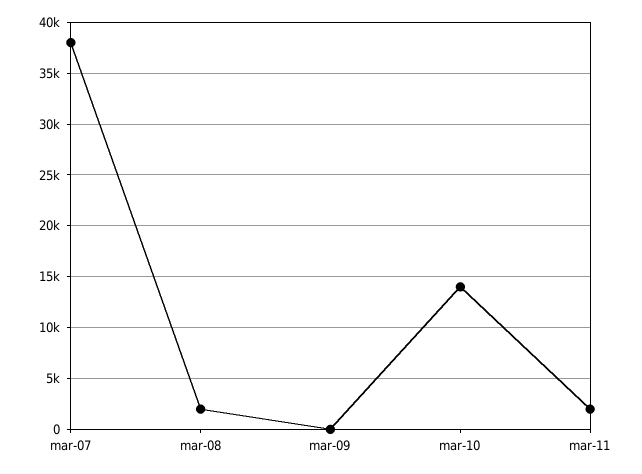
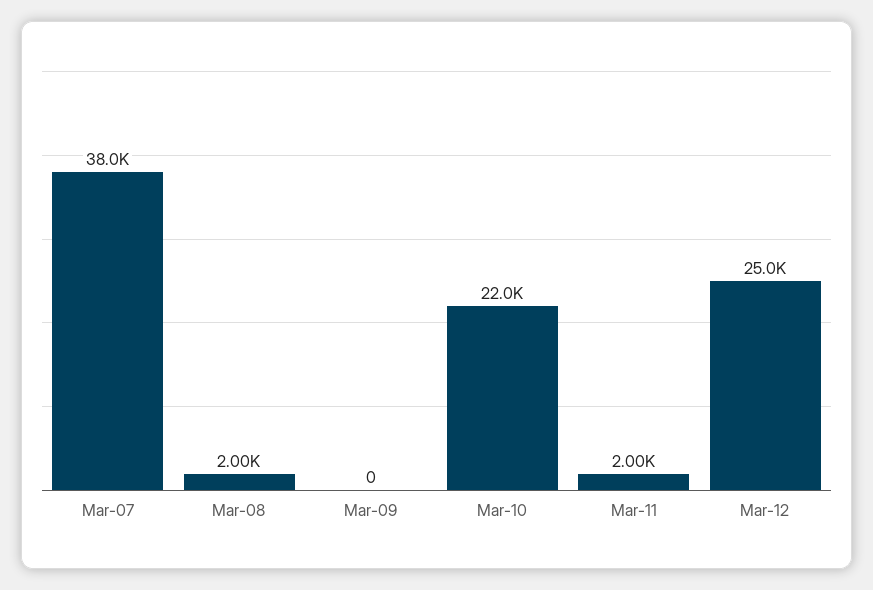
mar-10: 14000 -> 22000
Mar-12: none -> 25000

